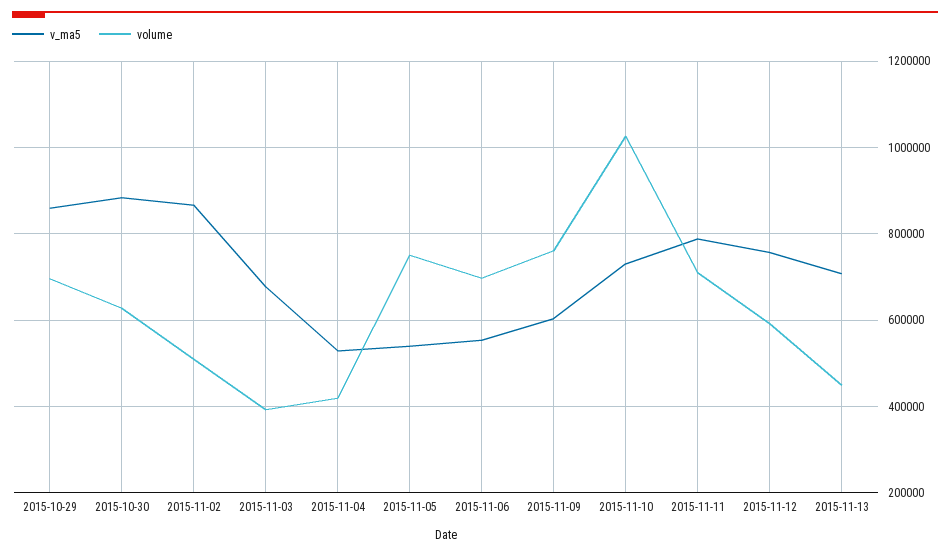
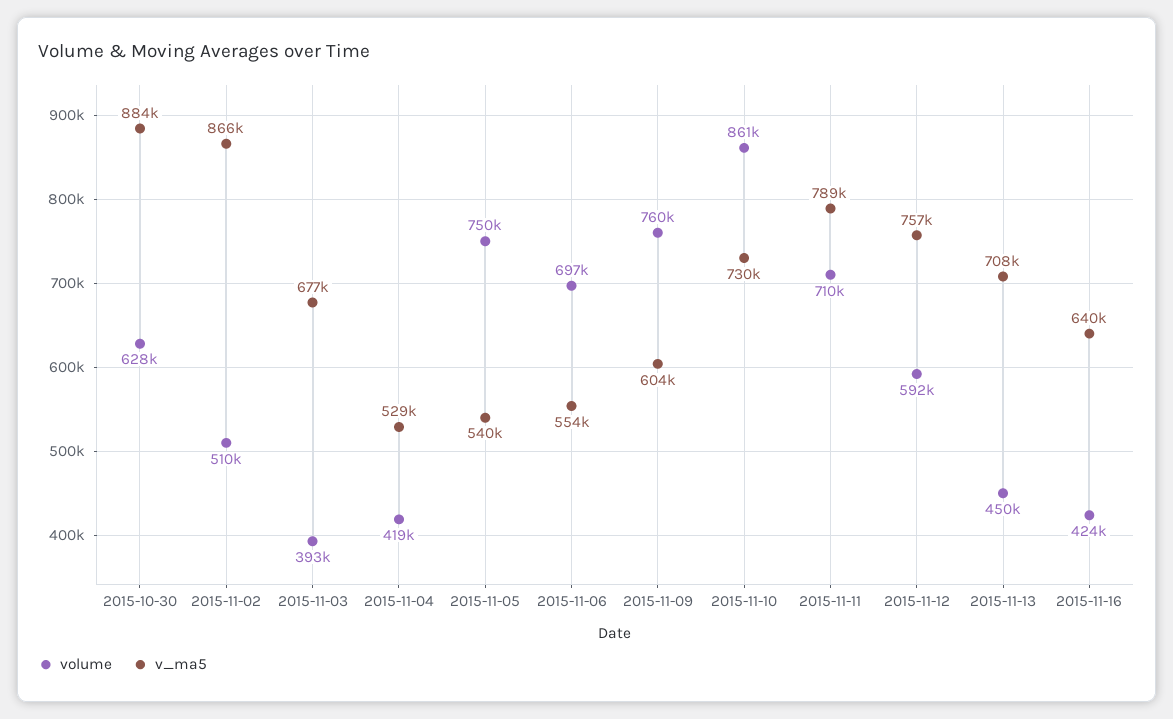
v_ma5, 2015-10-29: 860000 -> none
volume, 2015-10-29: 700000 -> none
volume, 2015-11-10: 1020000 -> 861000
volume, 2015-11-16: none -> 424000
v_ma5, 2015-11-16: none -> 640000

